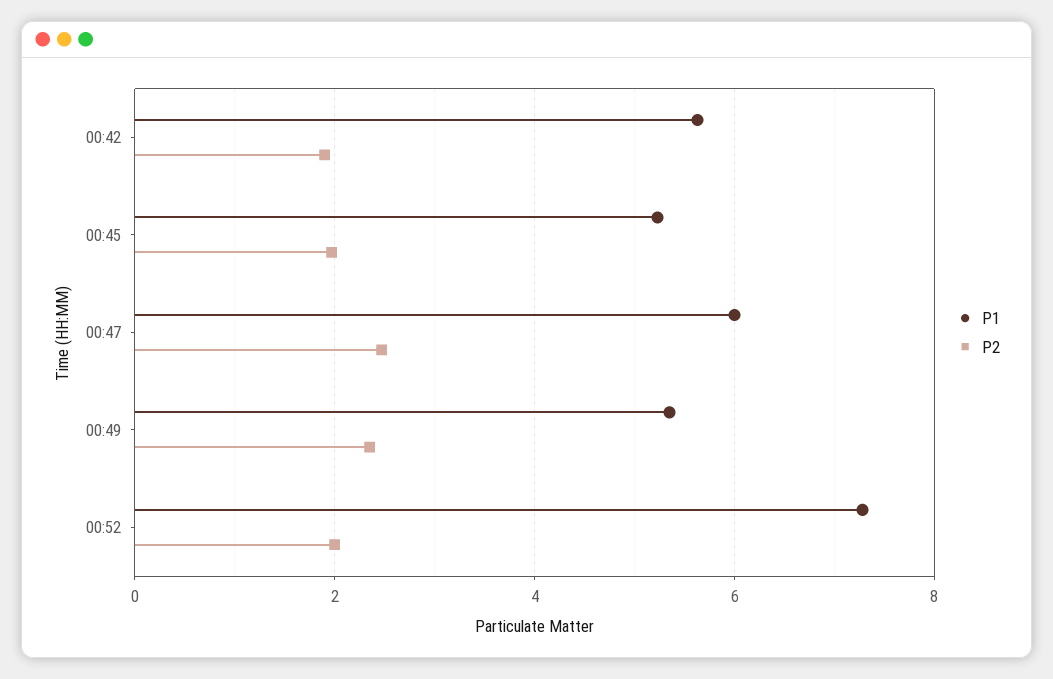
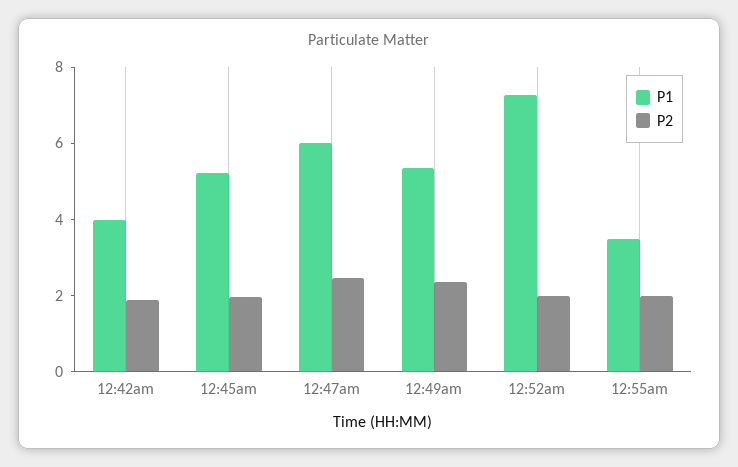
P1, 00:42: 5.6 -> 4
P1, 12:55am: none -> 3.5
P2, 12:55am: none -> 2

